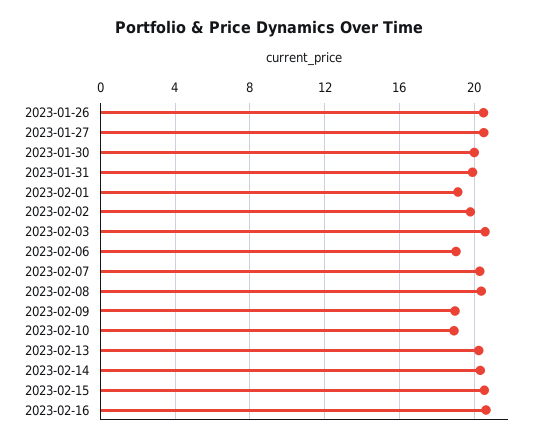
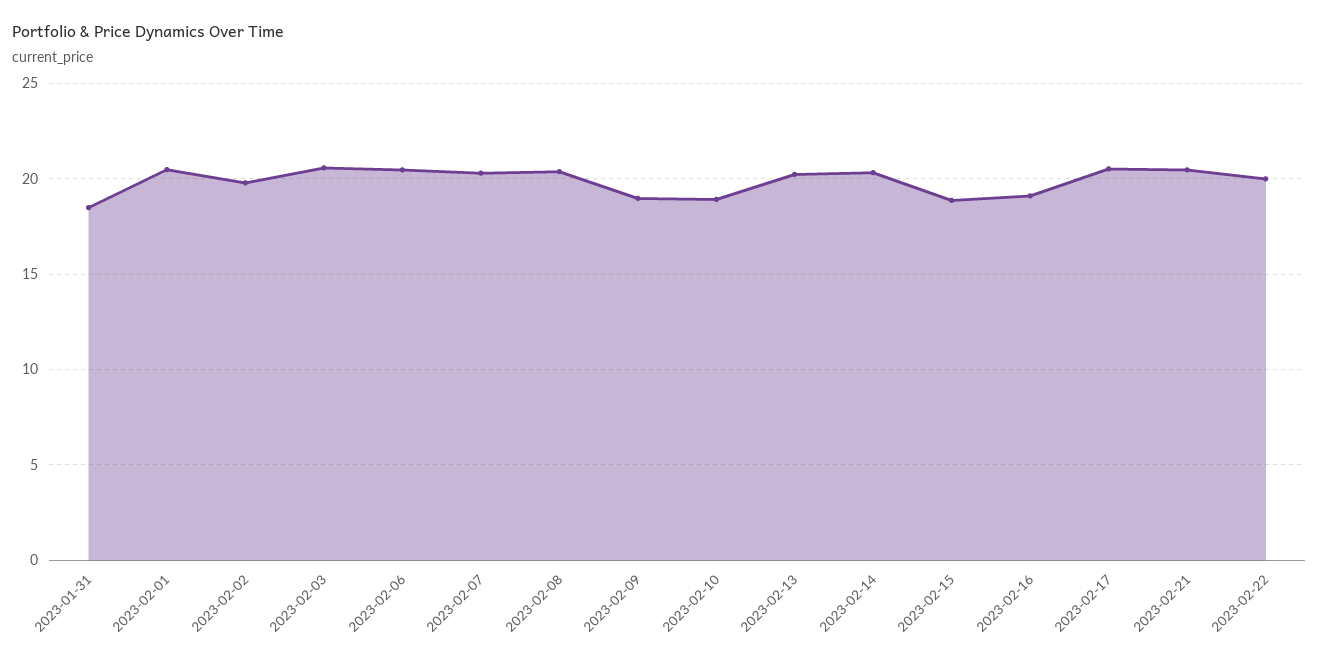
2023-01-26: 20.5 -> none
2023-01-27: 20.5 -> none
2023-01-30: 20 -> none
2023-01-31: 20 -> 18.5
2023-02-01: 19 -> 20.5
2023-02-06: 19 -> 20.5
2023-02-15: 20.5 -> 19
2023-02-16: 20.5 -> 19
2023-02-17: none -> 20.5
2023-02-21: none -> 20.5
2023-02-22: none -> 20

